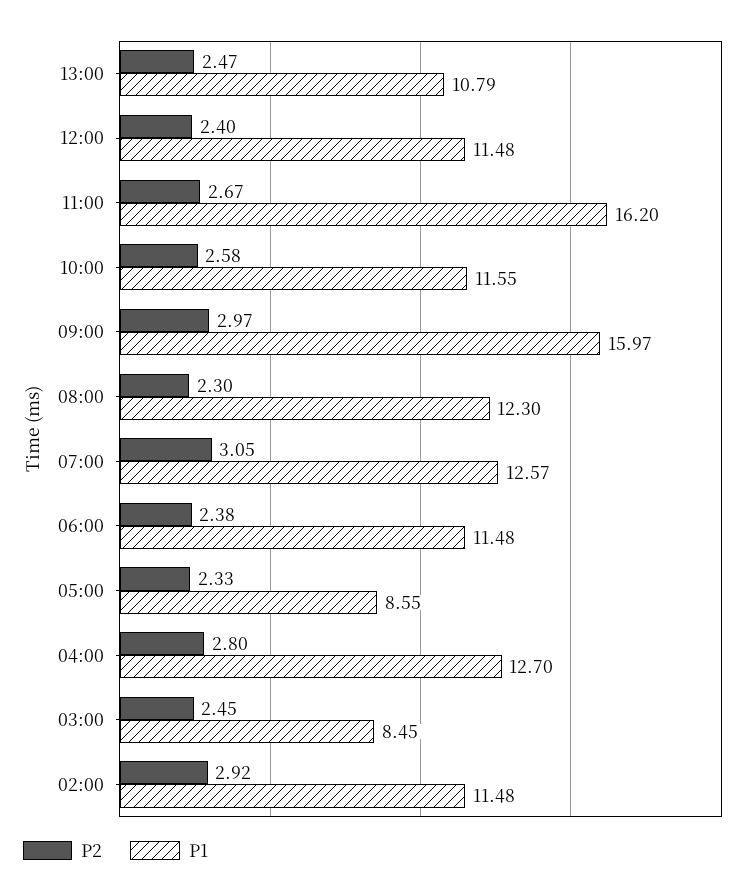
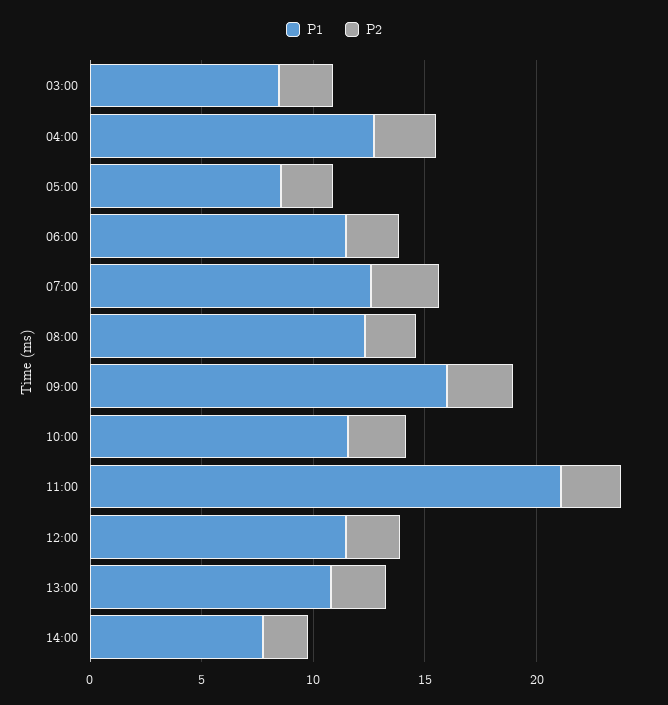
P1, 11:00: 16.2 -> 21
P2, 02:00: 2.92 -> none
P1, 02:00: 11.48 -> none
P1, 14:00: none -> 8
P2, 14:00: none -> 2

